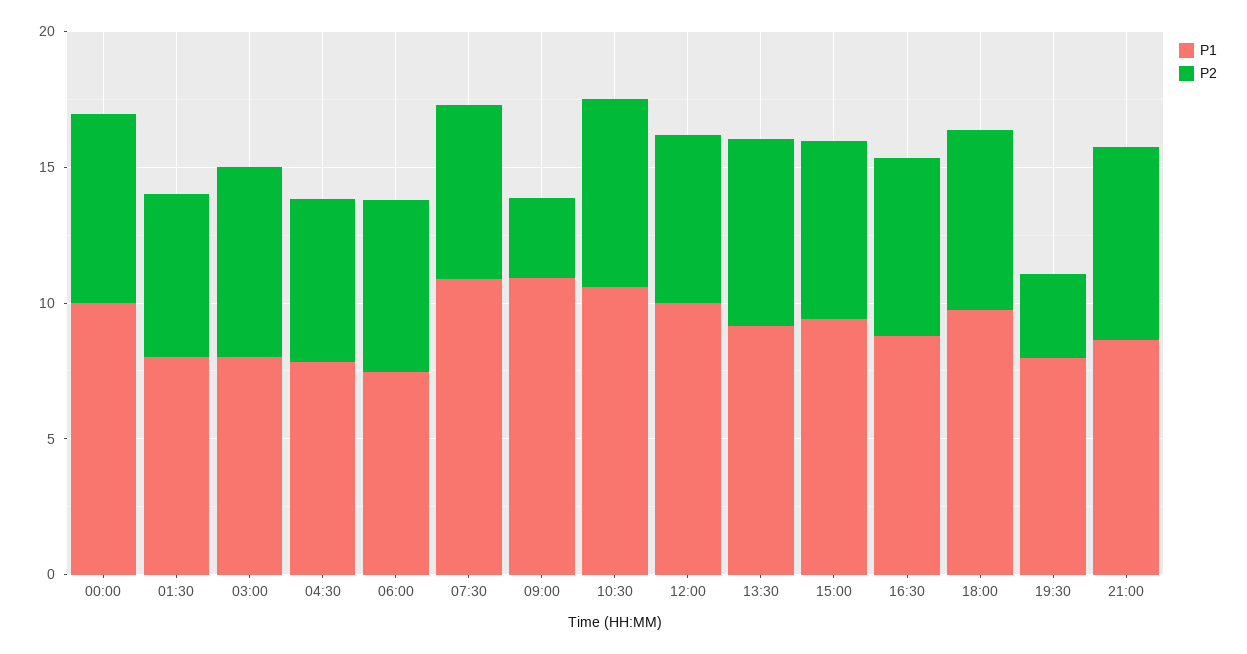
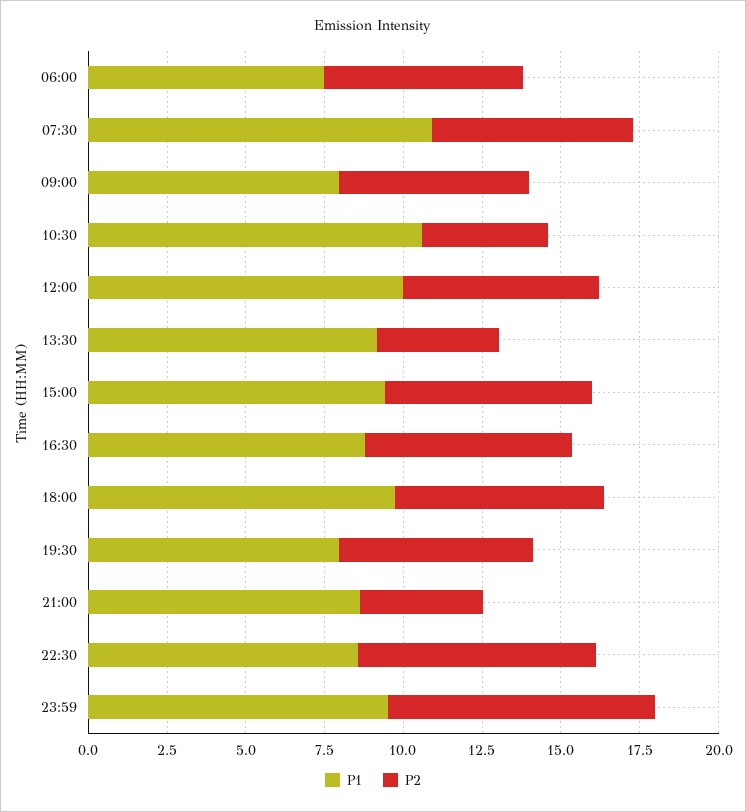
P1, 00:00: 10 -> none
P2, 00:00: 7 -> none
P1, 01:30: 8 -> none
P2, 01:30: 6 -> none
P1, 03:00: 8 -> none
P2, 03:00: 7 -> none
P1, 04:30: 8 -> none
P2, 04:30: 6 -> none
P1, 09:00: 11 -> 8
P2, 09:00: 3 -> 6
P2, 10:30: 7 -> 4
P2, 13:30: 7 -> 4
P2, 19:30: 3 -> 6
P2, 21:00: 7 -> 4
P1, 22:30: none -> 8.5
P2, 22:30: none -> 7.5
P1, 23:59: none -> 9.5
P2, 23:59: none -> 8.5

